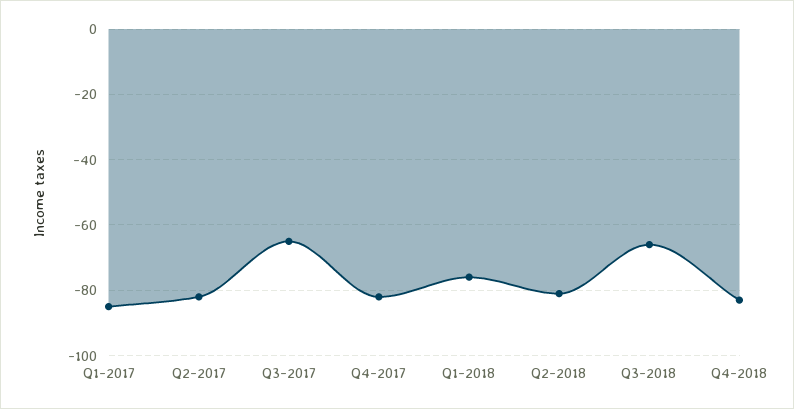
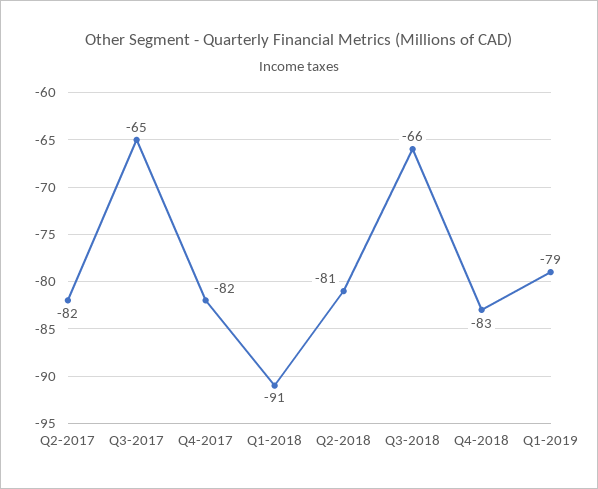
Q1-2017: -85 -> none
Q1-2018: -75 -> -91
Q1-2019: none -> -79

